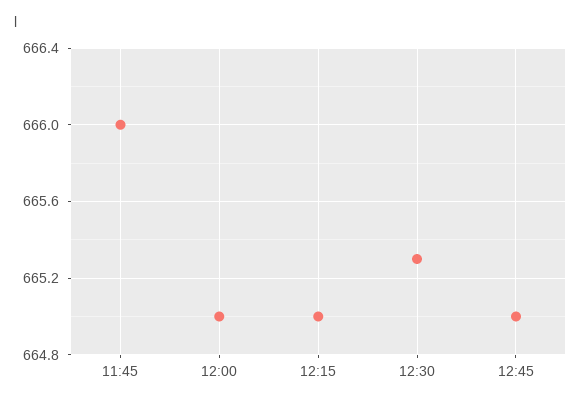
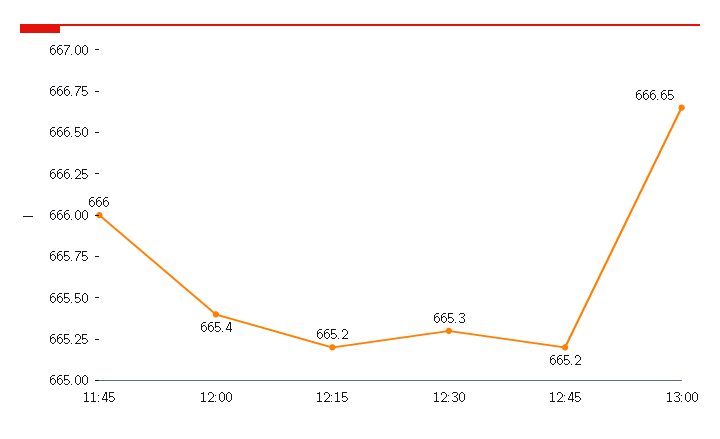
12:00: 665 -> 665.4
12:15: 665 -> 665.2
12:45: 665 -> 665.2
13:00: none -> 666.65

